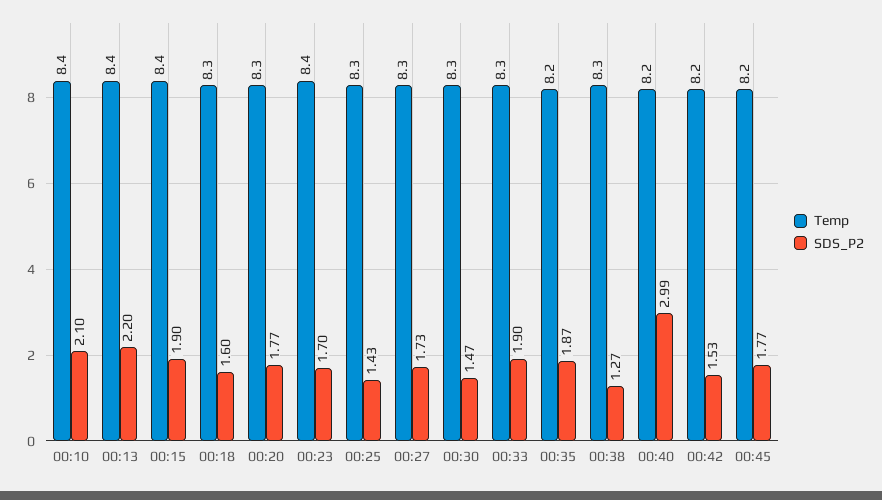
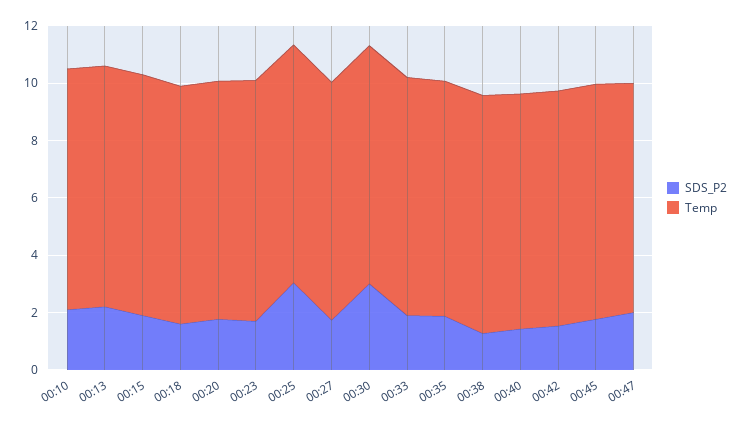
SDS_P2, 00:25: 1.43 -> 3
SDS_P2, 00:30: 1.47 -> 3
SDS_P2, 00:40: 2.99 -> 1.5
SDS_P2, 00:47: none -> 2
Temp, 00:47: none -> 8

